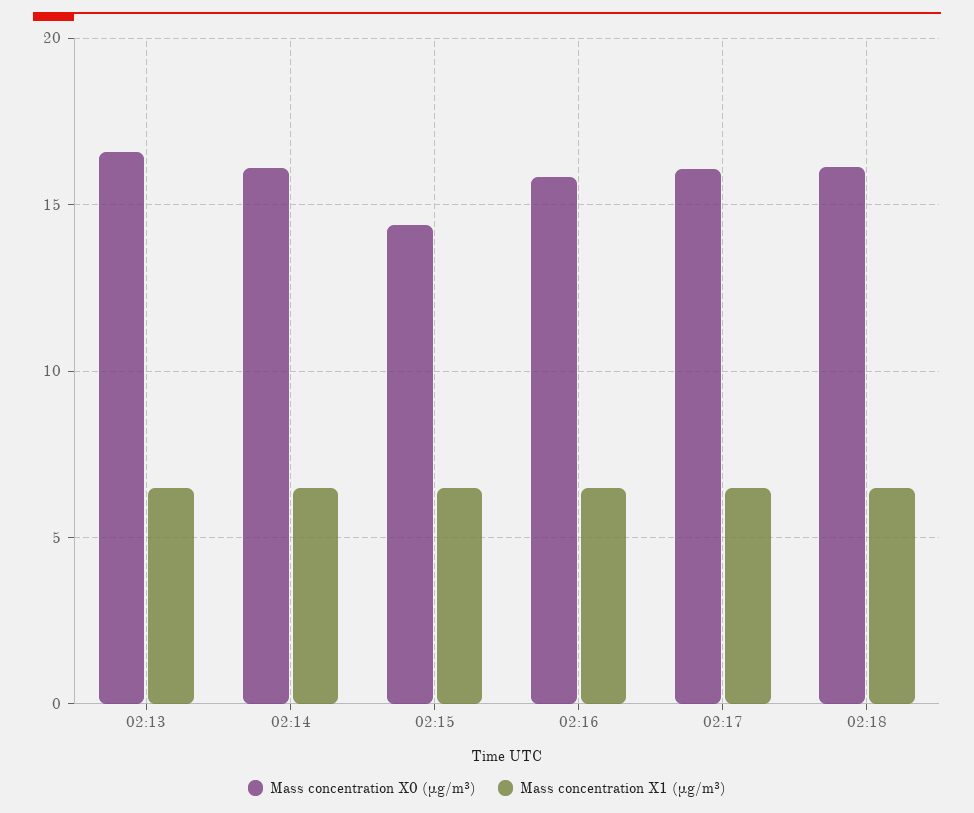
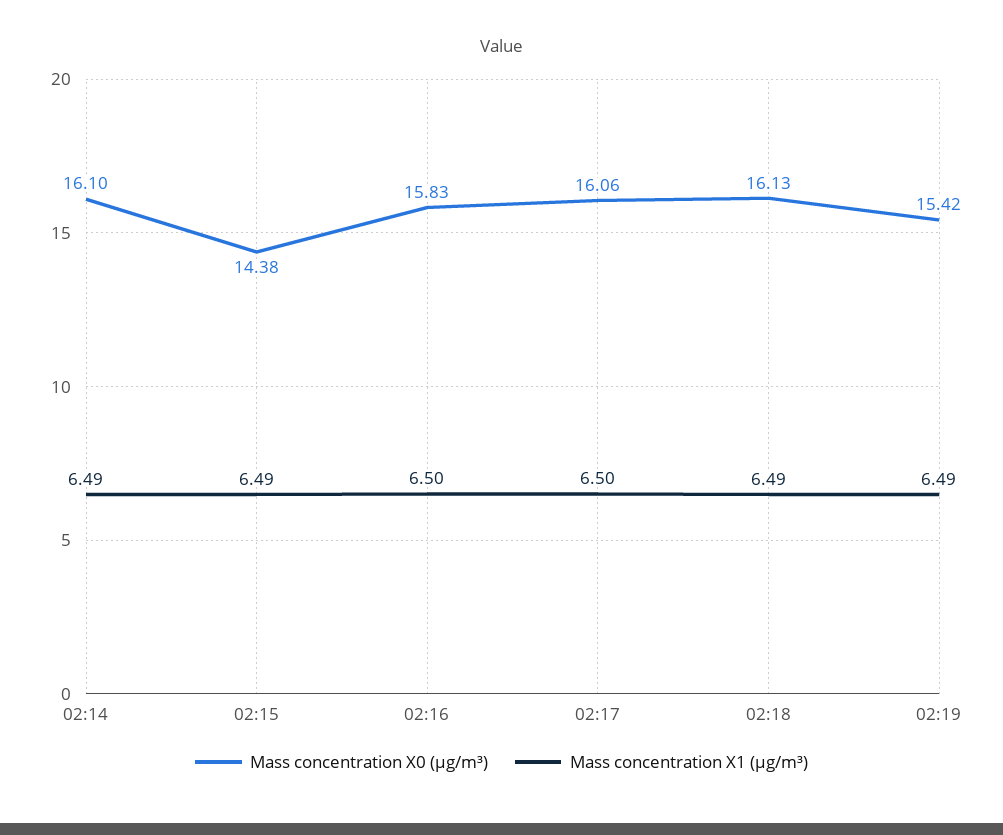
Mass concentration X0 (μg/m³), 02:13: 16.5 -> none
Mass concentration X1 (μg/m³), 02:13: 6.5 -> none
Mass concentration X0 (μg/m³), 02:19: none -> 15.42
Mass concentration X1 (μg/m³), 02:19: none -> 6.49

